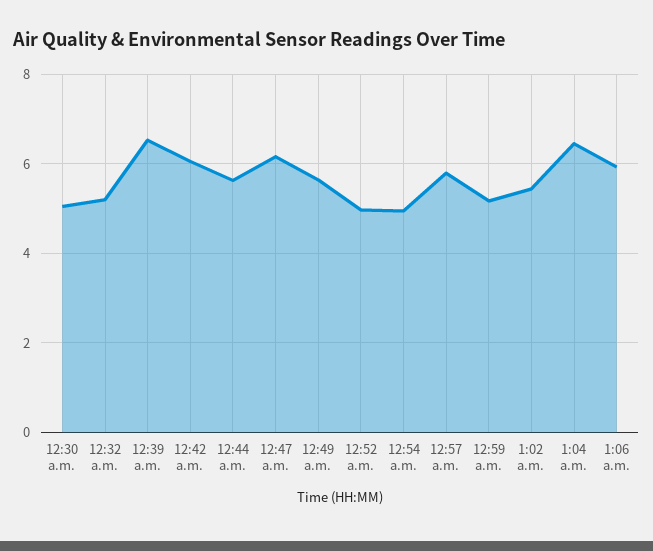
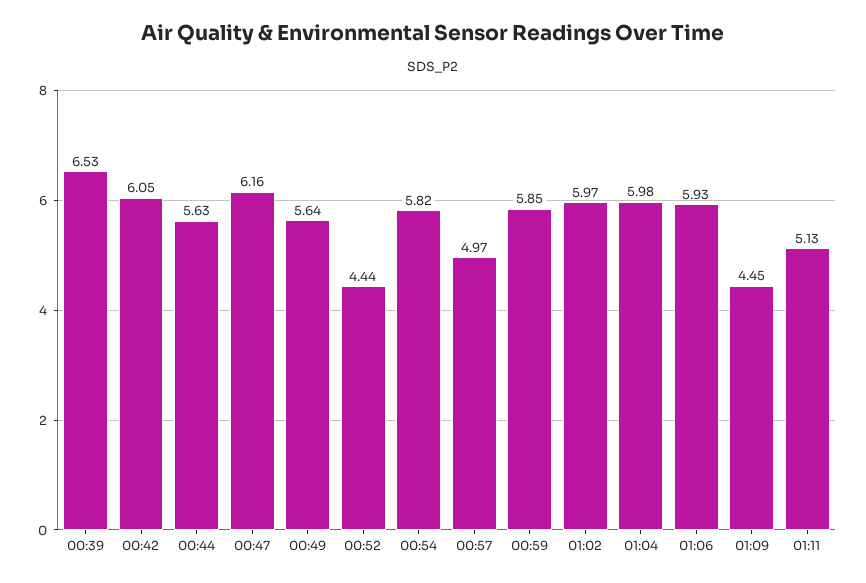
12:30 a.m.: 5 -> none
12:32 a.m.: 5.2 -> none
12:52 a.m.: 5 -> 4.44
12:54 a.m.: 5 -> 5.82
12:57 a.m.: 5.8 -> 4.97
12:59 a.m.: 5.2 -> 5.85
1:02 a.m.: 5.4 -> 5.97
1:04 a.m.: 6.4 -> 5.98
01:09: none -> 4.45
01:11: none -> 5.13

